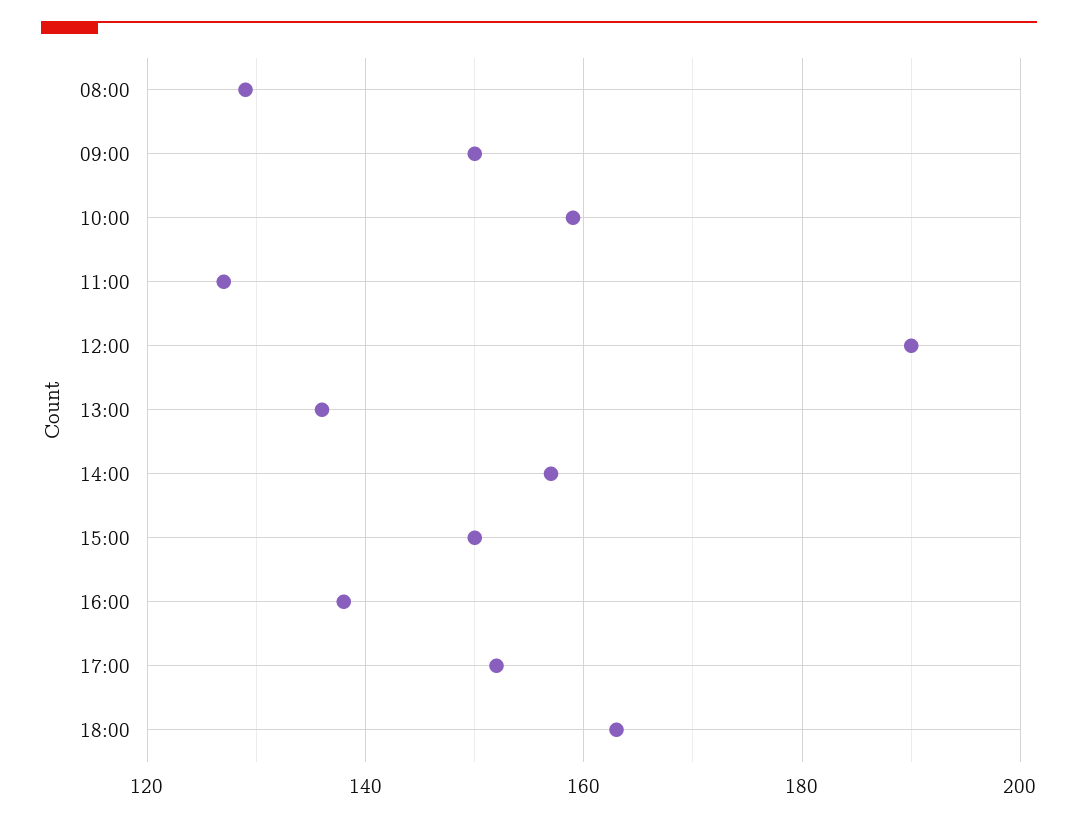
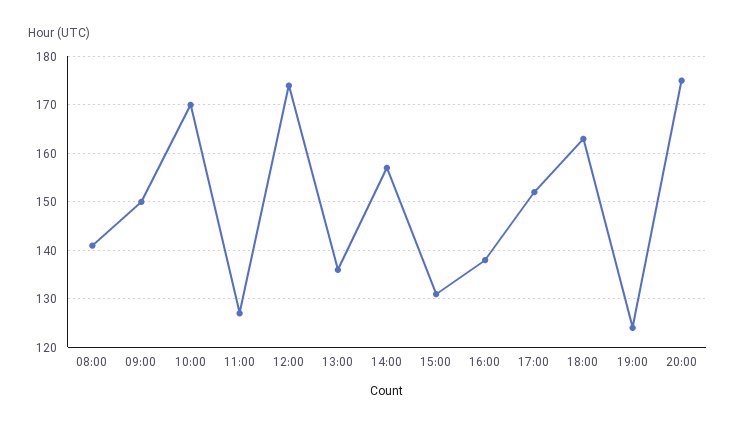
08:00: 130 -> 140
10:00: 160 -> 170
12:00: 190 -> 175
15:00: 150 -> 130
19:00: none -> 125
20:00: none -> 175

